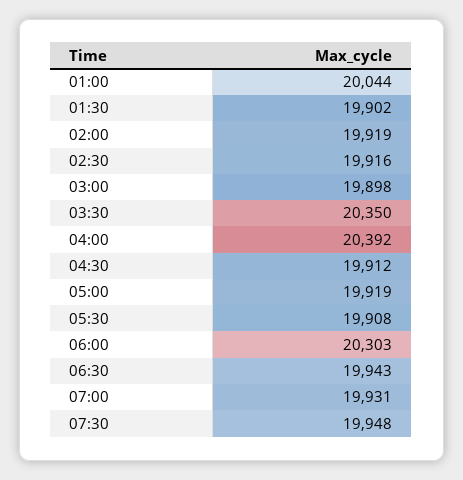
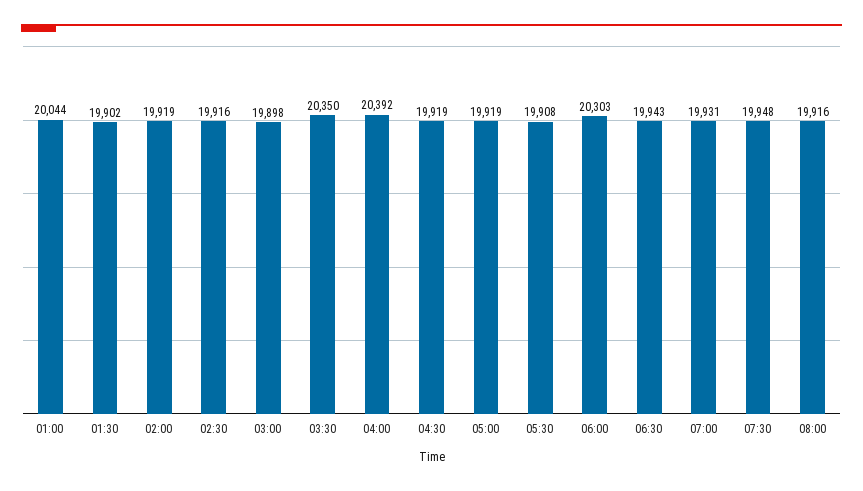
04:30: 19912 -> 19919
08:00: none -> 19916

